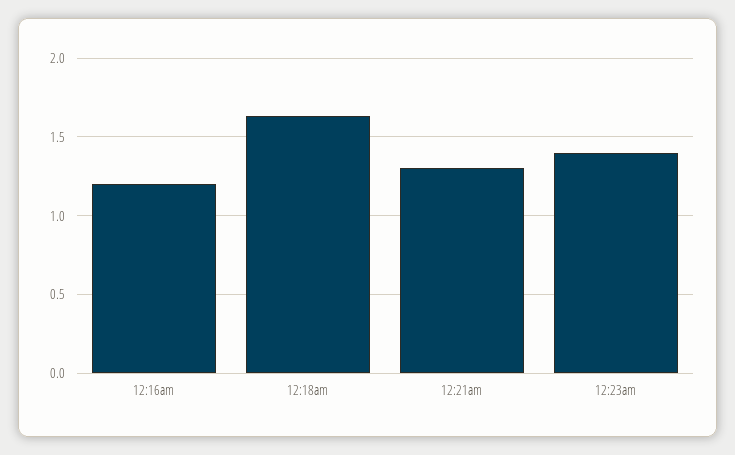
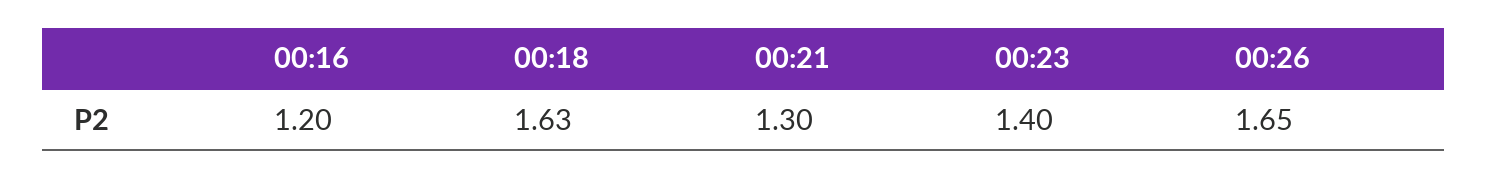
00:26: none -> 1.65

